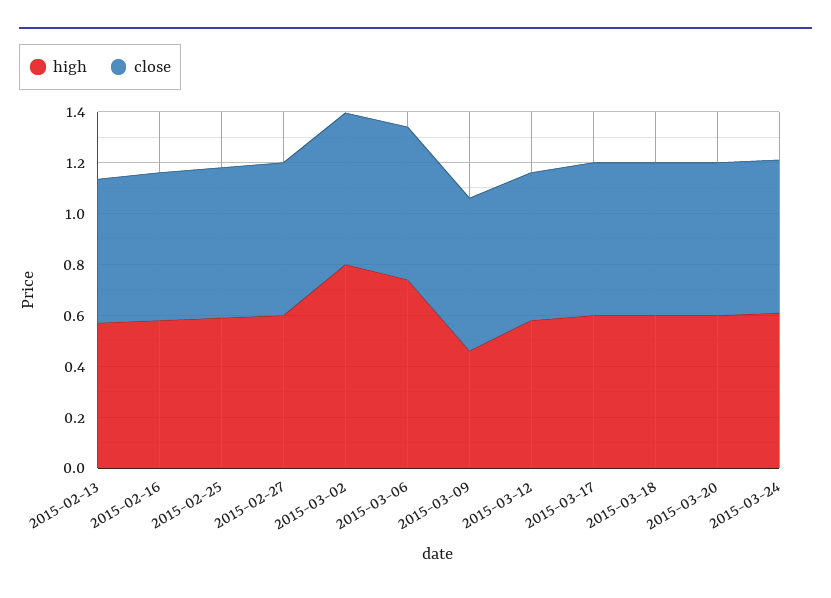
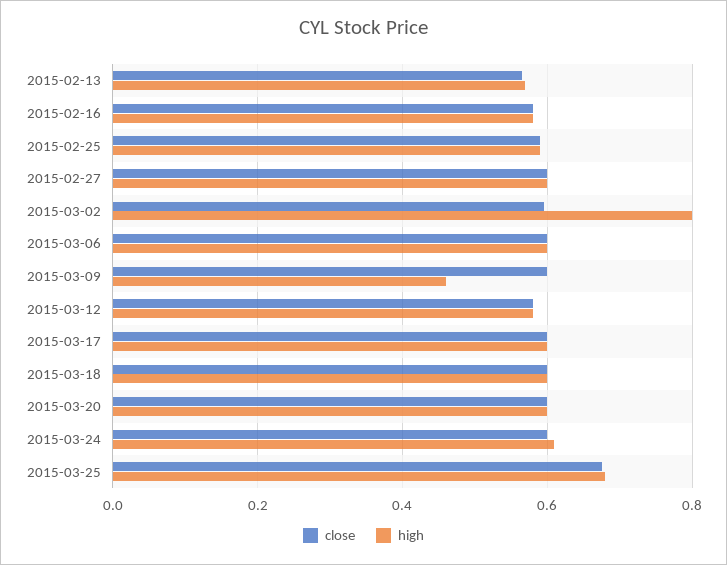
high, 2015-03-06: 0.75 -> 0.6
close, 2015-03-25: none -> 0.68
high, 2015-03-25: none -> 0.68

